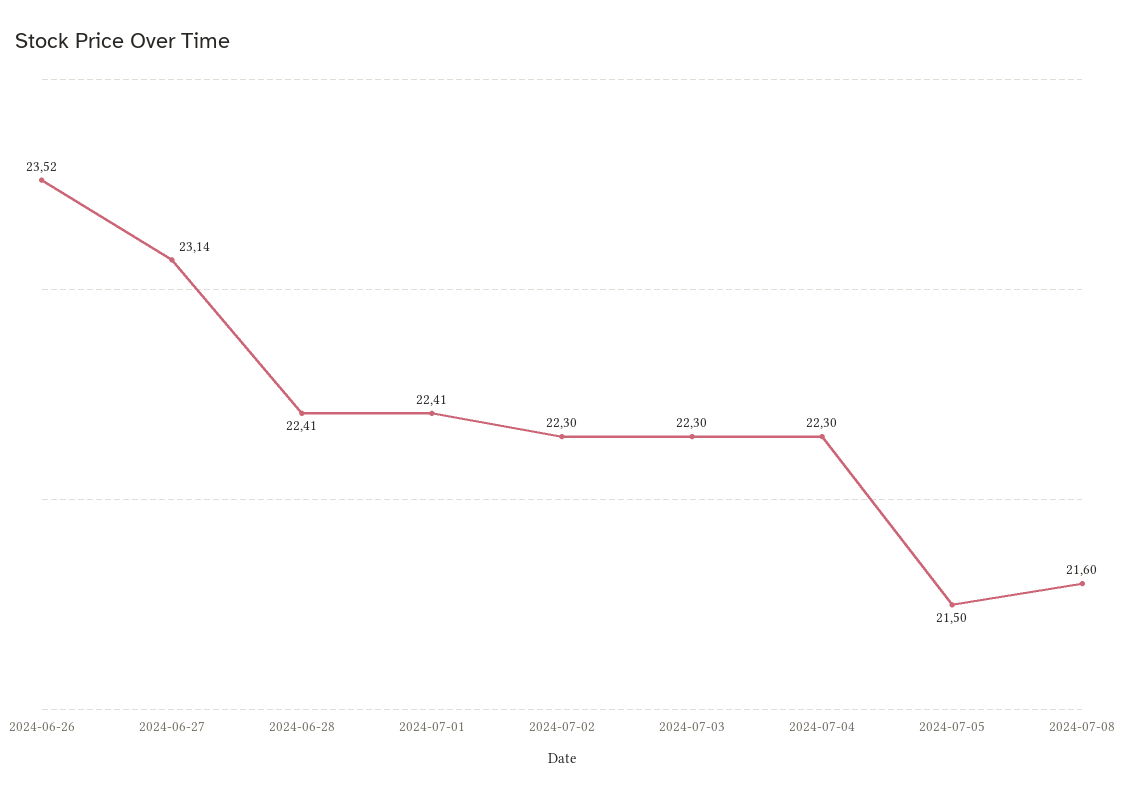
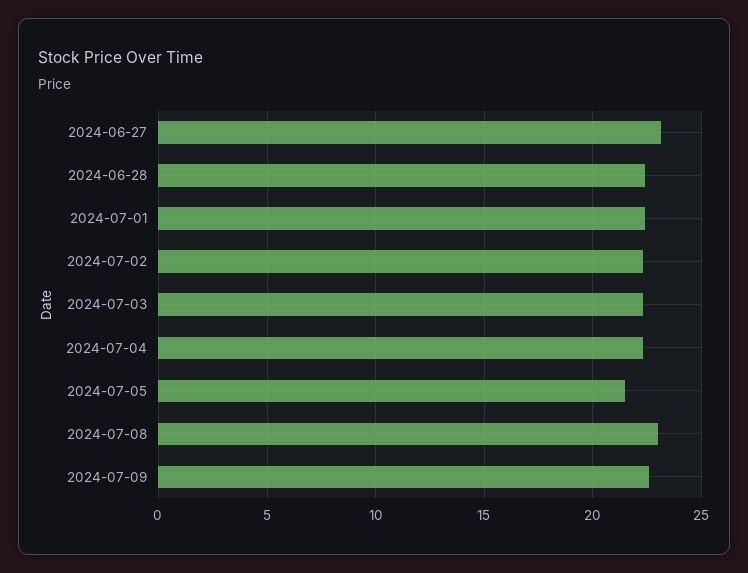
2024-06-26: 23.52 -> none
2024-07-08: 21.6 -> 23
2024-07-09: none -> 22.5

